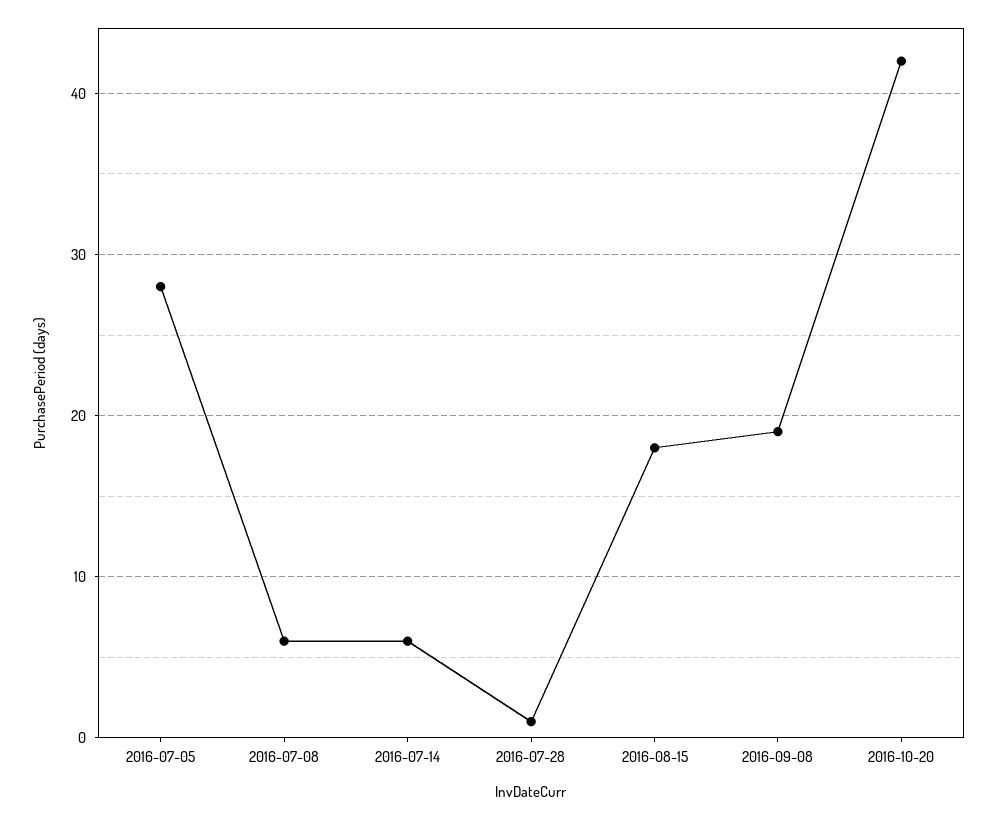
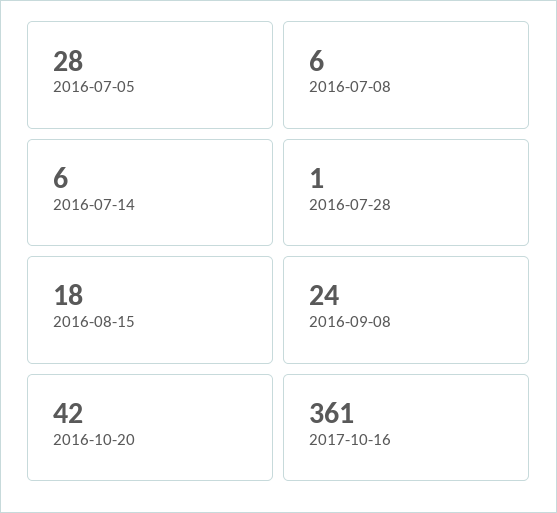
2016-09-08: 19 -> 24
2017-10-16: none -> 361

